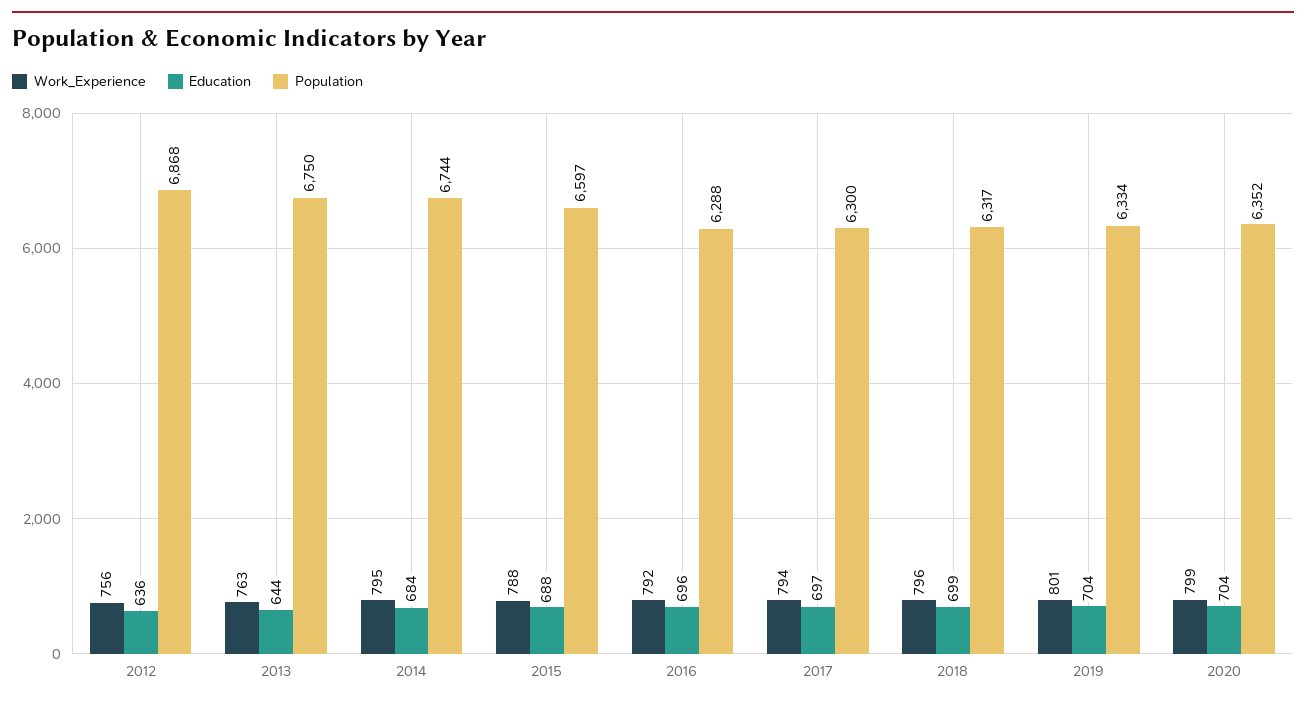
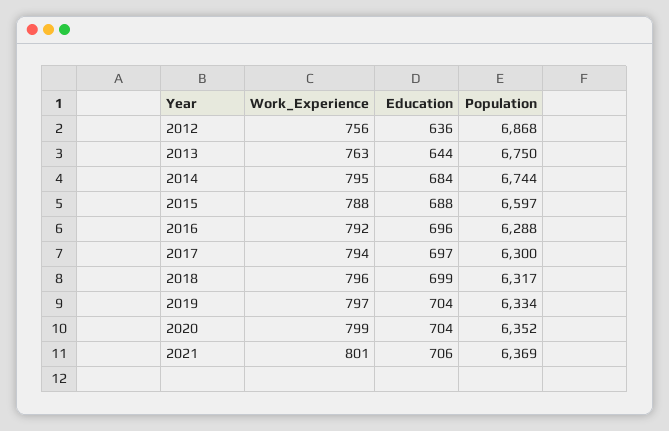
Work_Experience, 2019: 801 -> 797
Work_Experience, 2021: none -> 801
Education, 2021: none -> 706
Population, 2021: none -> 6369

